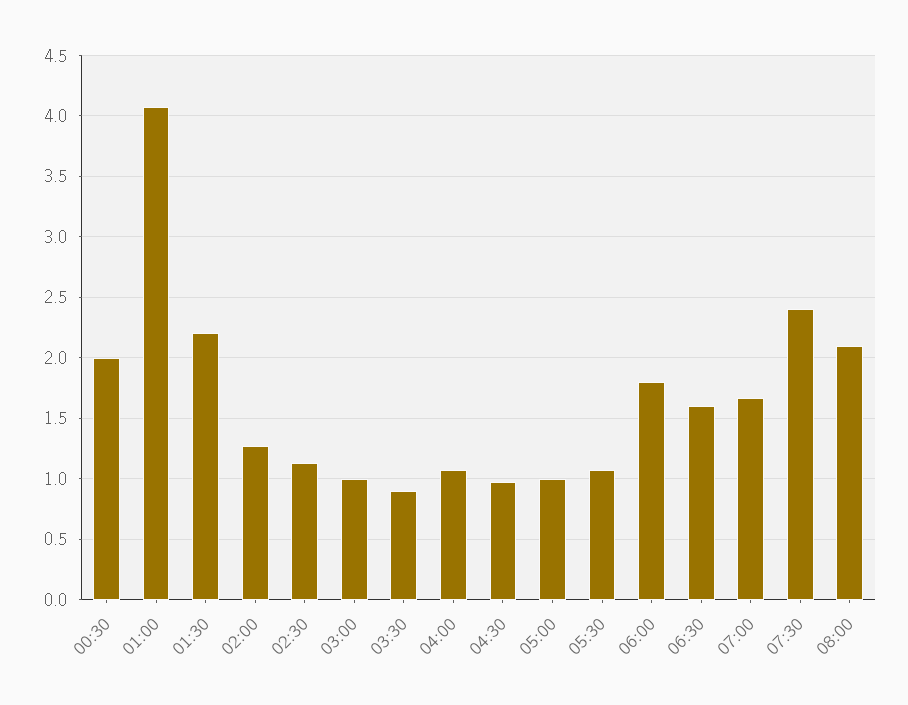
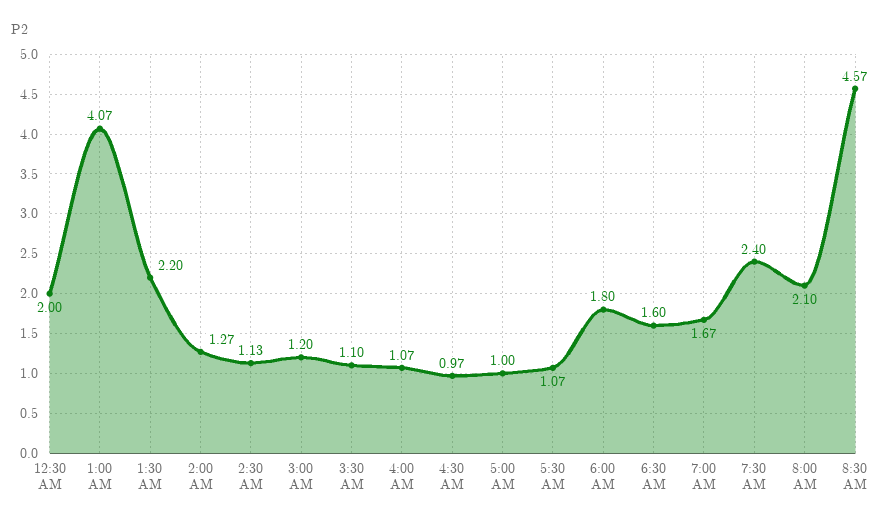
03:00: 1 -> 1.2
03:30: 0.9 -> 1.1
8:30 AM: none -> 4.57

